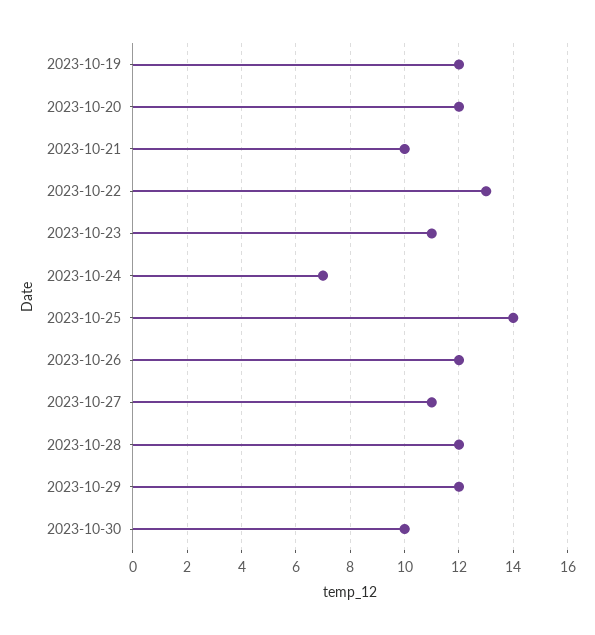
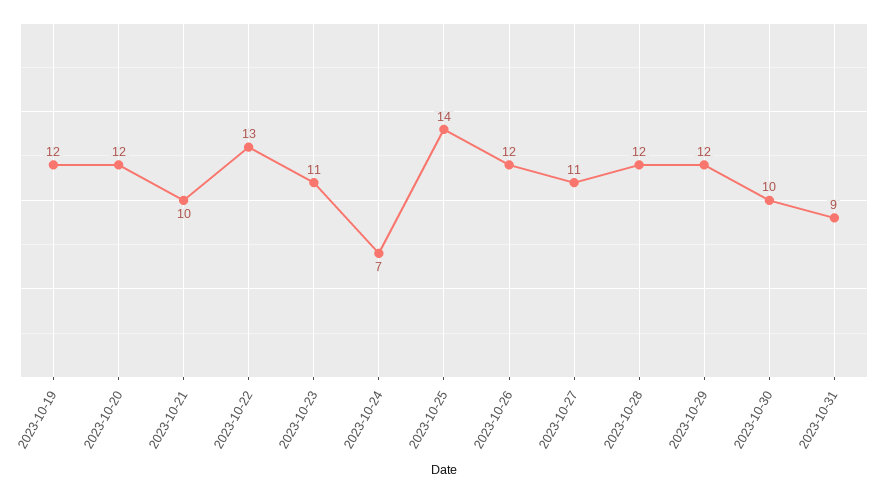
2023-10-31: none -> 9

